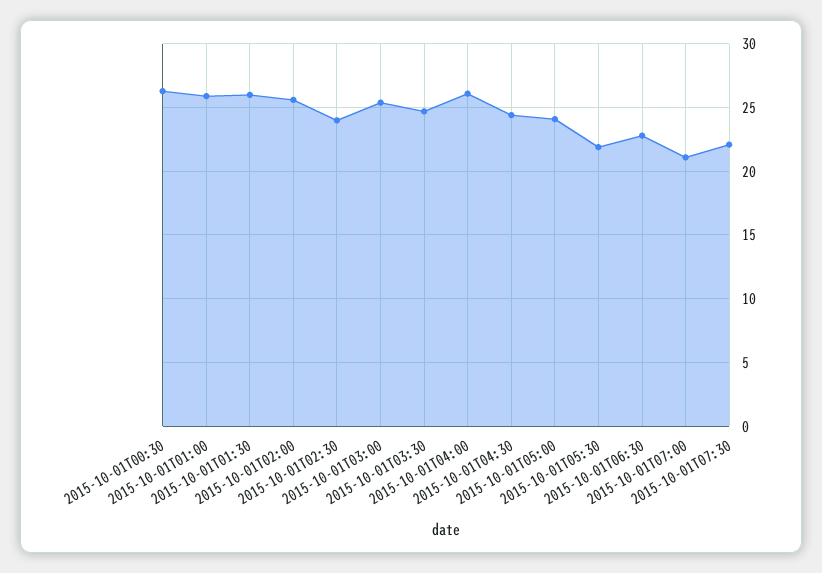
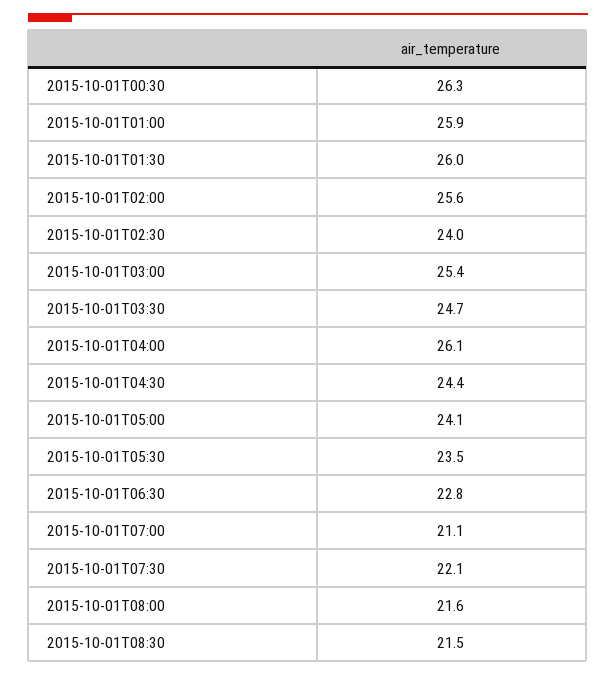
2015-10-01T05:30: 22 -> 23.5
2015-10-01T08:00: none -> 21.6
2015-10-01T08:30: none -> 21.5

